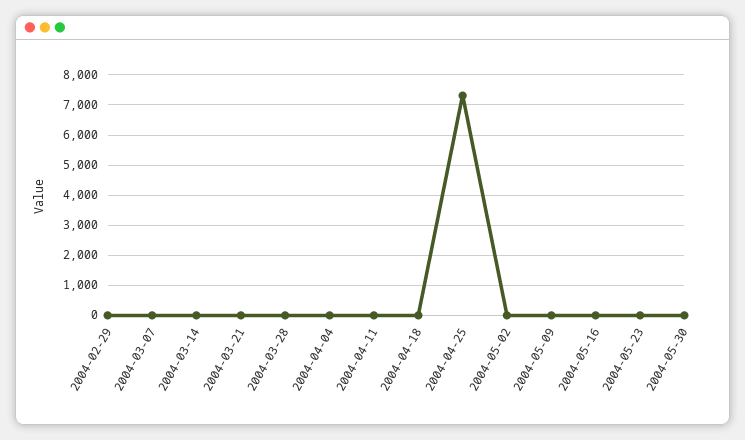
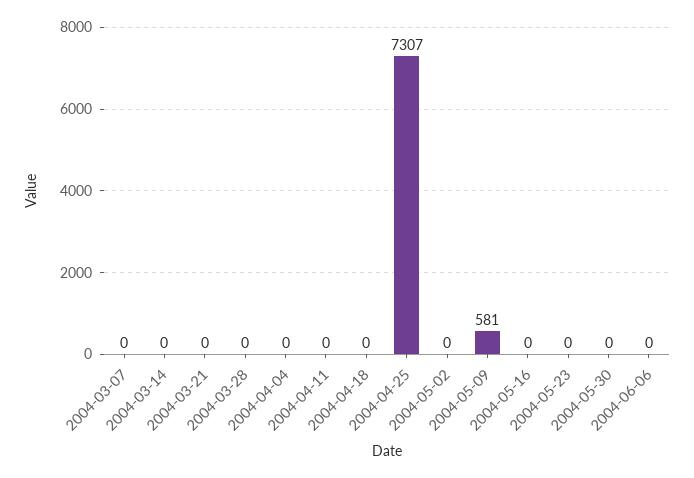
2004-02-29: 0 -> none
2004-05-09: 0 -> 581
2004-06-06: none -> 0

